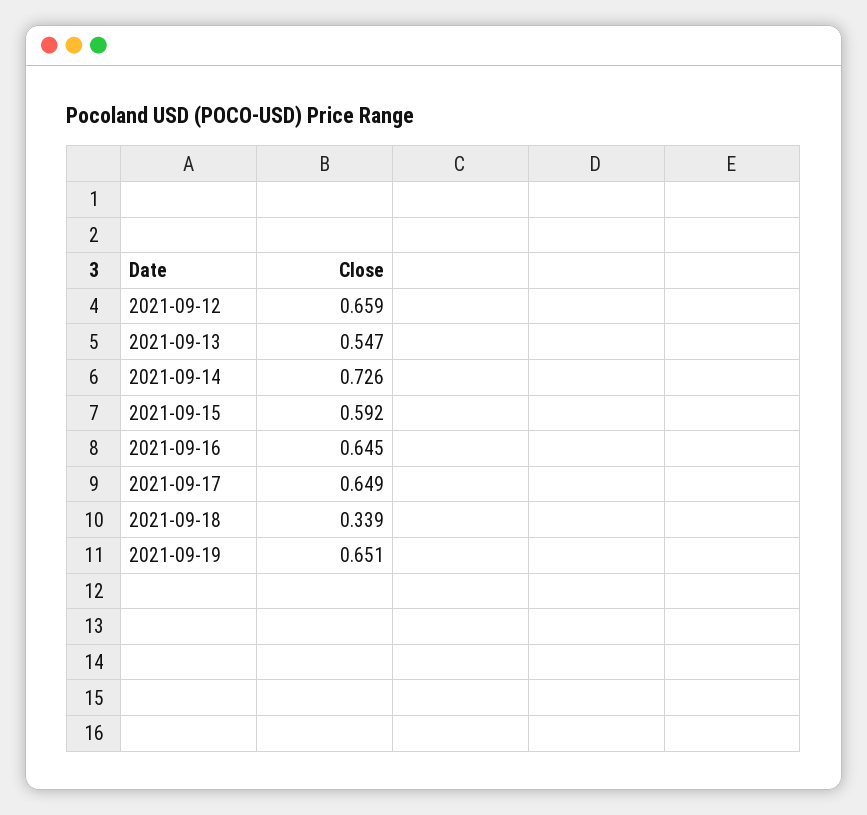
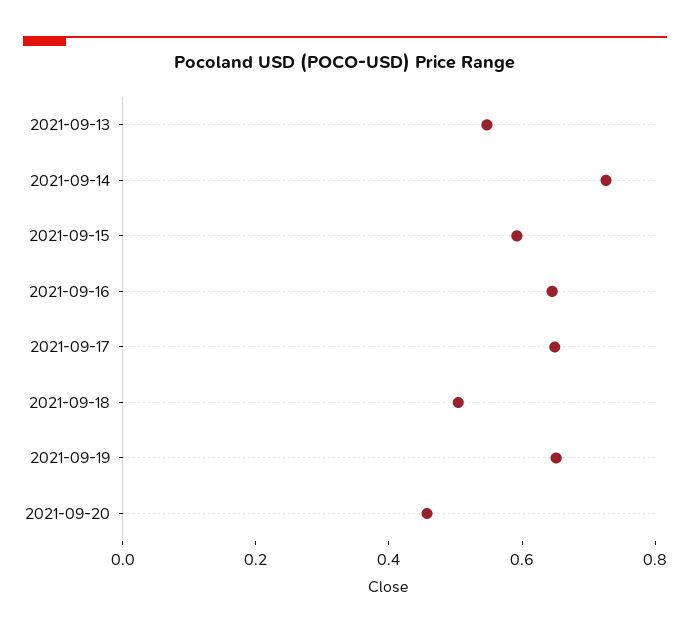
2021-09-12: 0.659 -> none
2021-09-18: 0.339 -> 0.5
2021-09-20: none -> 0.45

